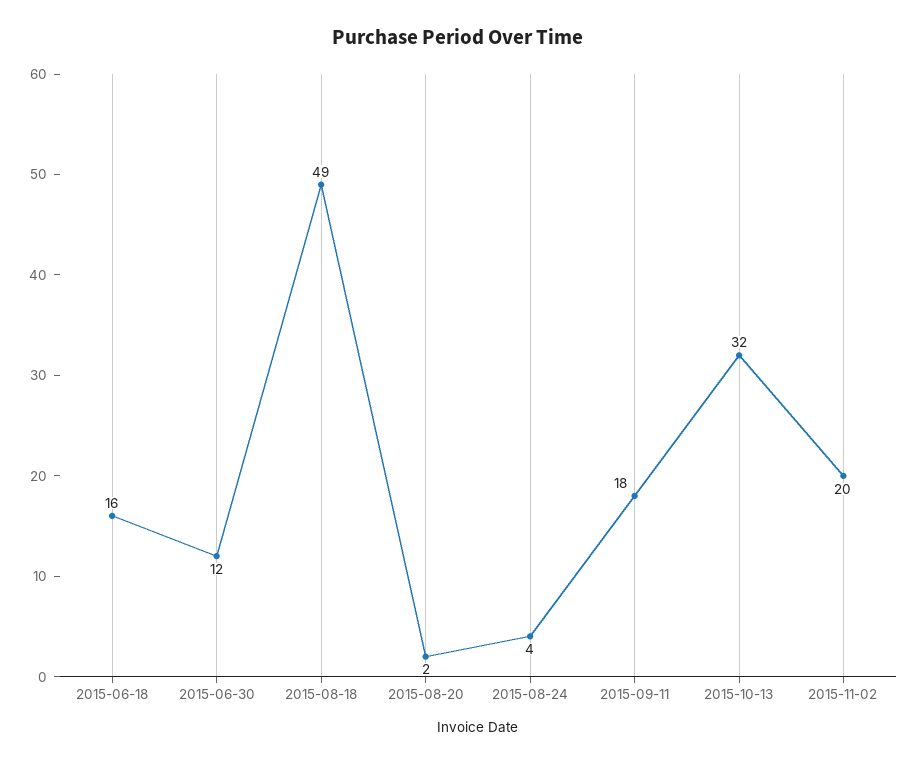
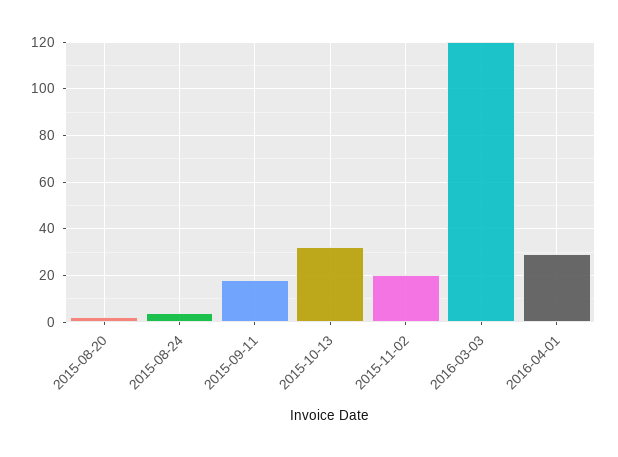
2015-06-18: 16 -> none
2015-06-30: 12 -> none
2015-08-18: 49 -> none
2016-03-03: none -> 120
2016-04-01: none -> 30

